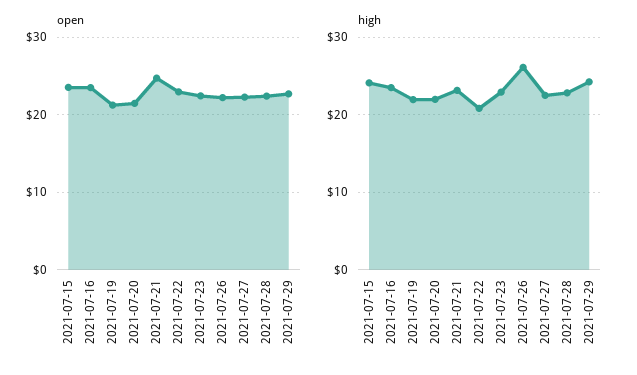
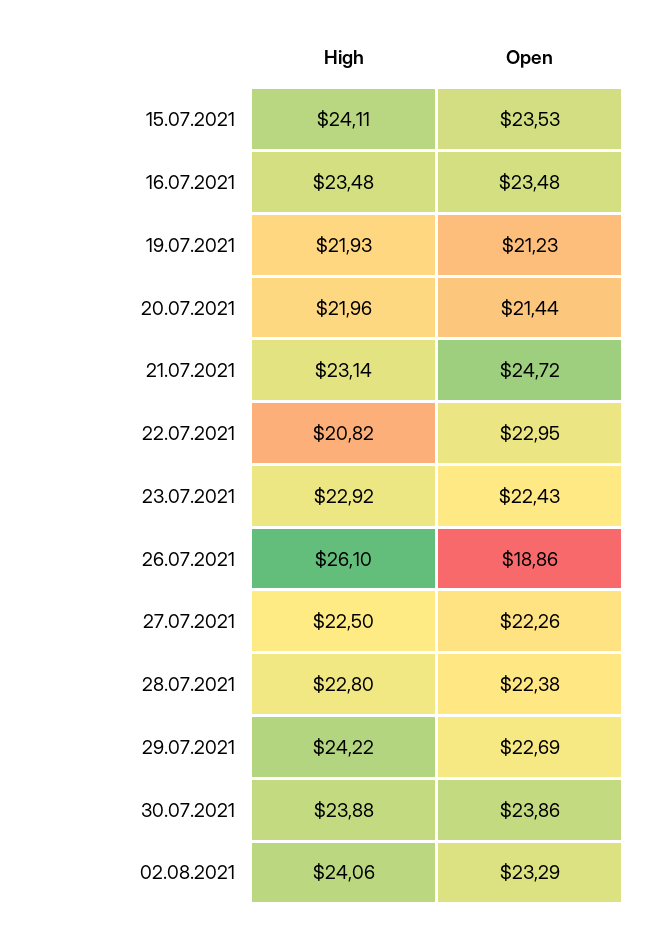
open, 2021-07-26: 22 -> 18.86
high, 30.07.2021: none -> 23.88
open, 30.07.2021: none -> 23.86
high, 02.08.2021: none -> 24.06
open, 02.08.2021: none -> 23.29

